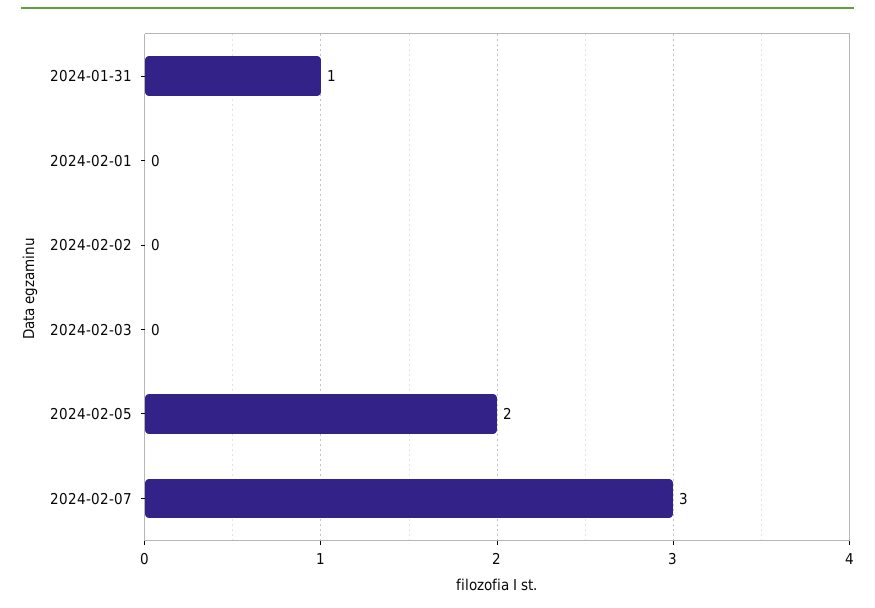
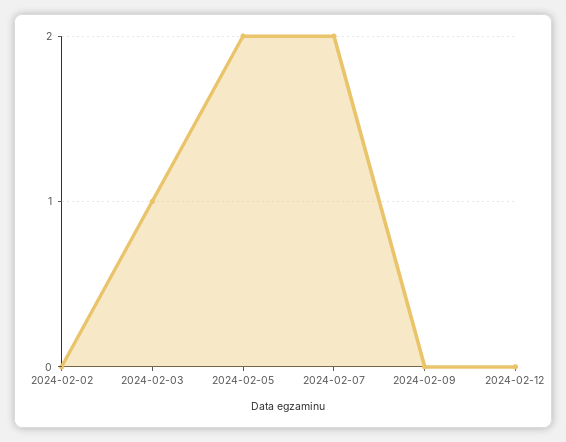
2024-01-31: 1 -> none
2024-02-01: 0 -> none
2024-02-03: 0 -> 1
2024-02-07: 3 -> 2
2024-02-09: none -> 0
2024-02-12: none -> 0

